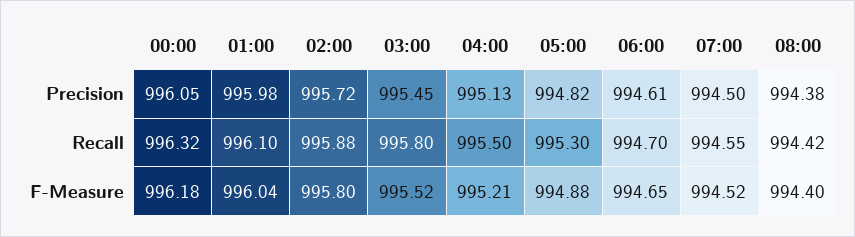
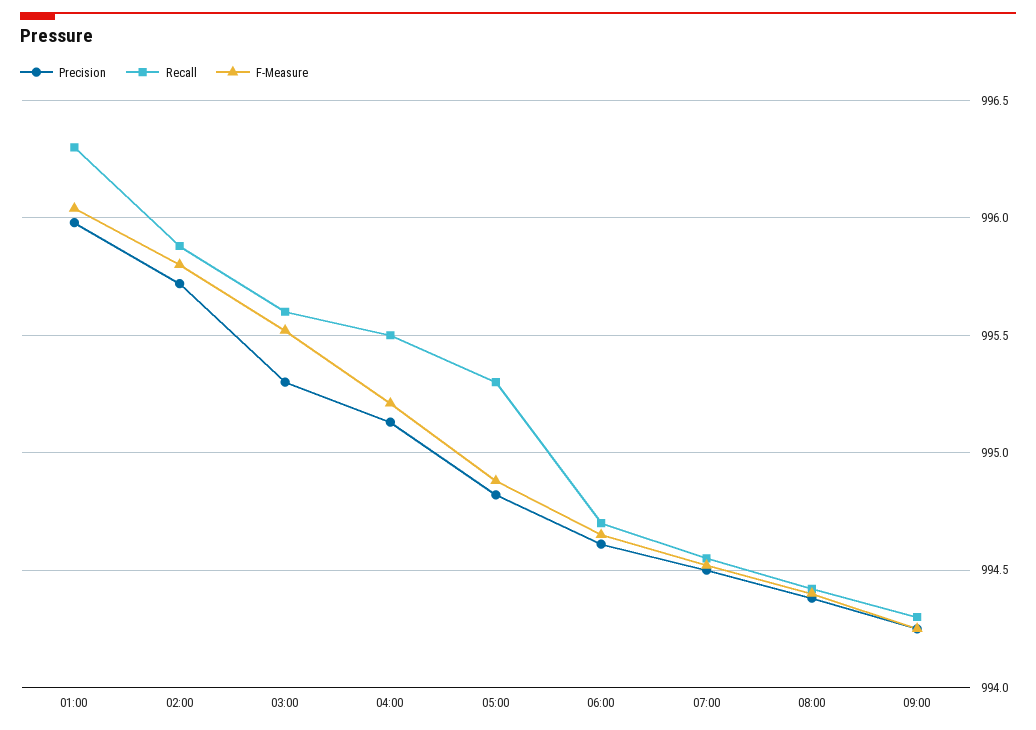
Precision, 00:00: 996.05 -> none
Precision, 03:00: 995.45 -> 995.3
Recall, 00:00: 996.32 -> none
Recall, 01:00: 996.1 -> 996.3
Recall, 03:00: 995.8 -> 995.6
F-Measure, 00:00: 996.18 -> none
Precision, 09:00: none -> 994.25
Recall, 09:00: none -> 994.3
F-Measure, 09:00: none -> 994.25

